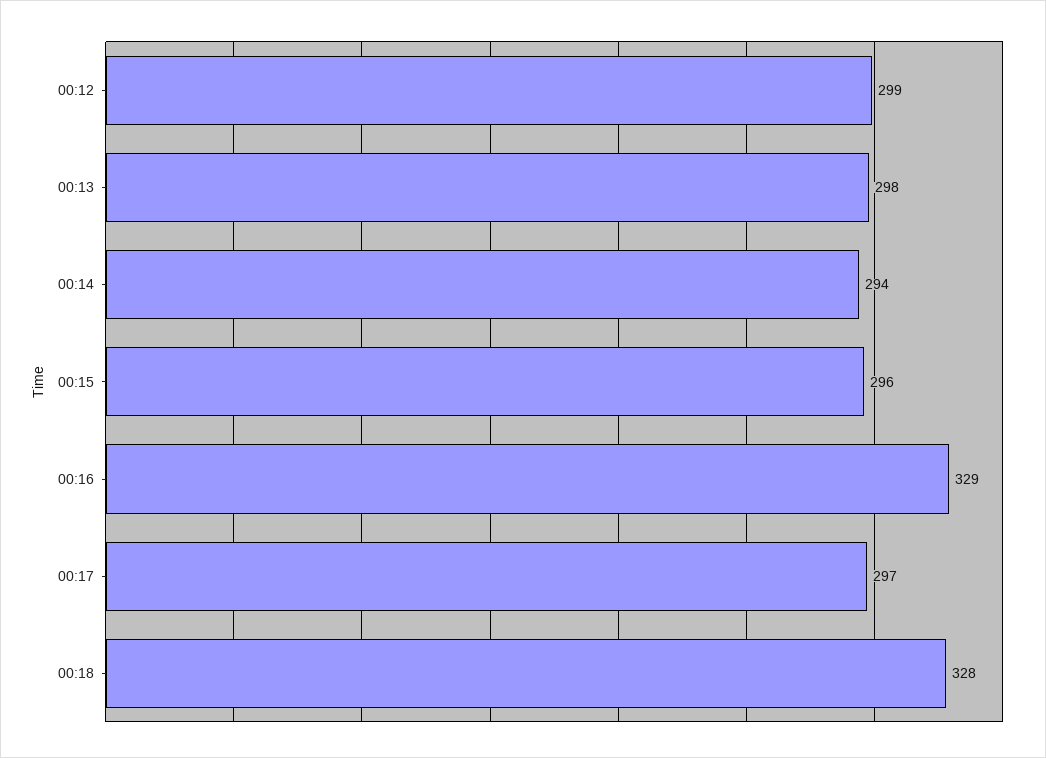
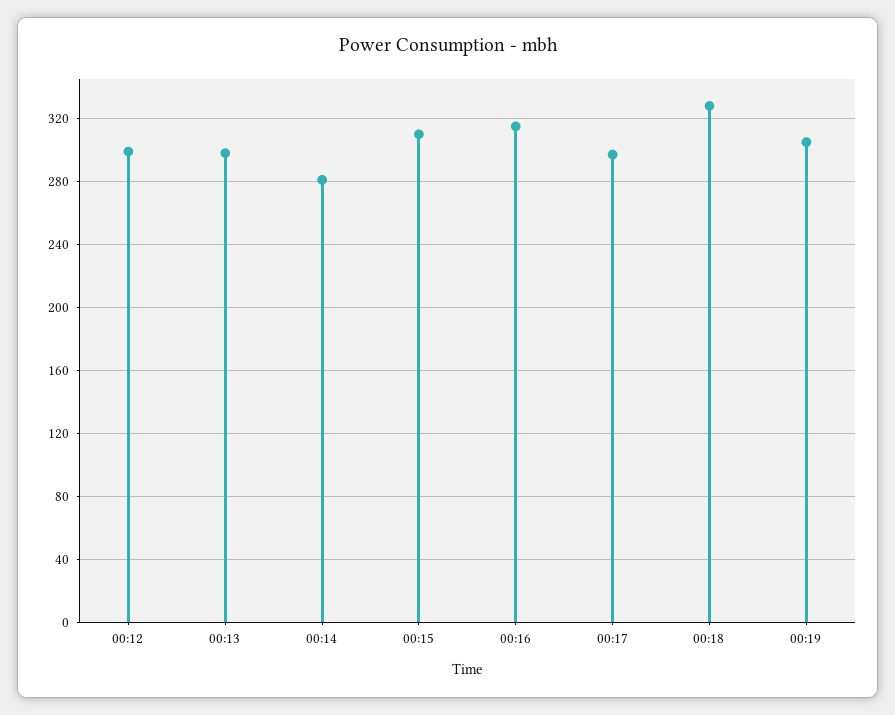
00:14: 294 -> 280
00:15: 296 -> 310
00:16: 329 -> 315
00:19: none -> 305

